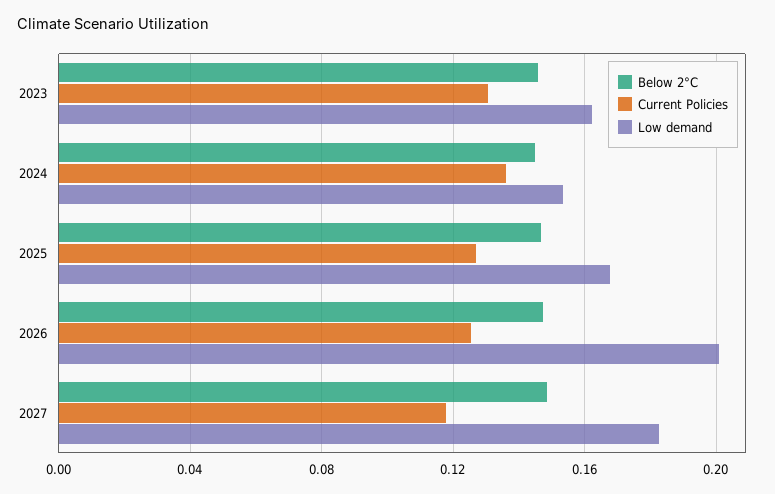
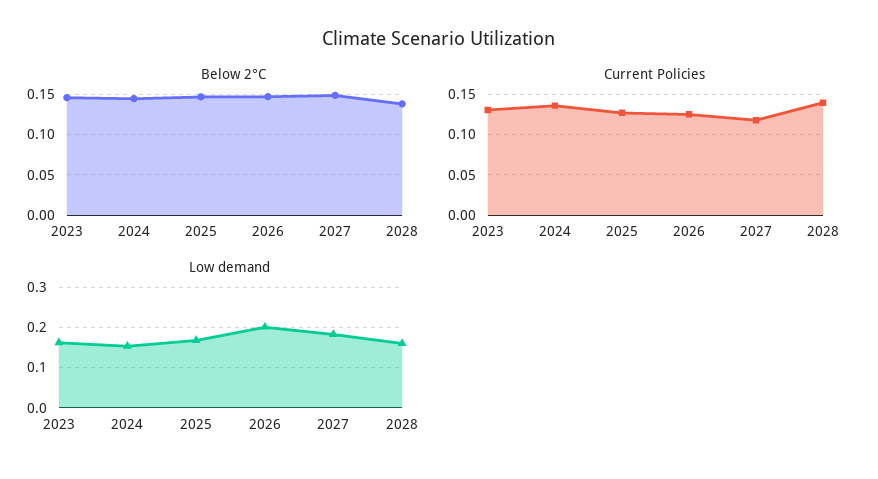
Below 2°C, 2028: none -> 0.14
Current Policies, 2028: none -> 0.14
Low demand, 2028: none -> 0.16

